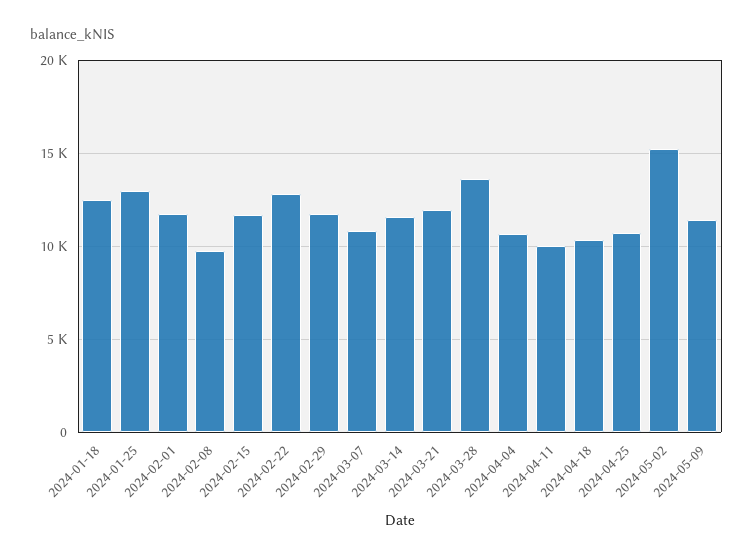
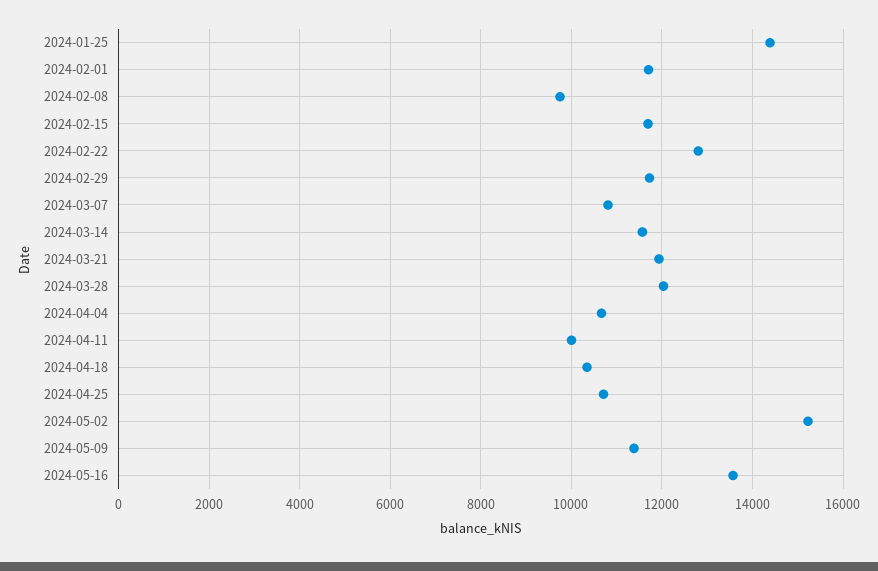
2024-01-18: 12500 -> none
2024-01-25: 13000 -> 14400
2024-03-28: 13500 -> 12000
2024-05-16: none -> 13600

